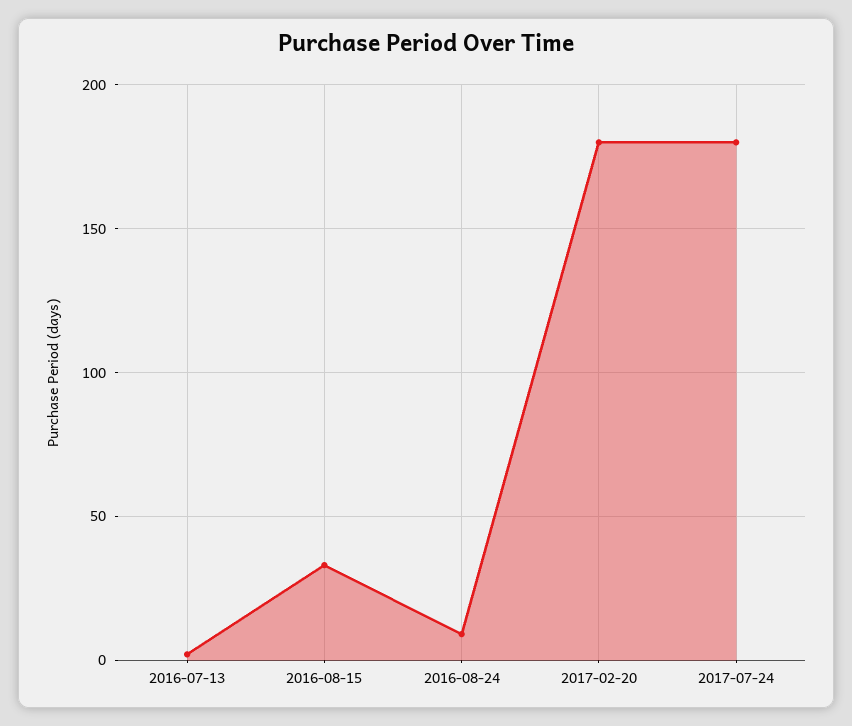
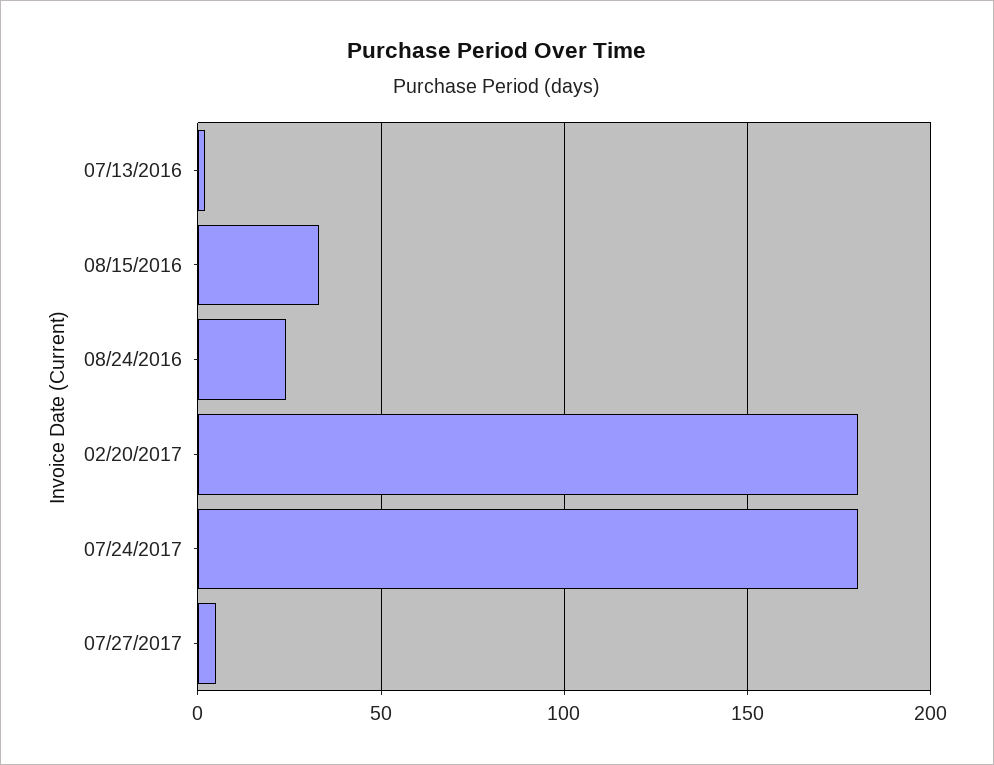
2016-08-24: 10 -> 25
07/27/2017: none -> 5

